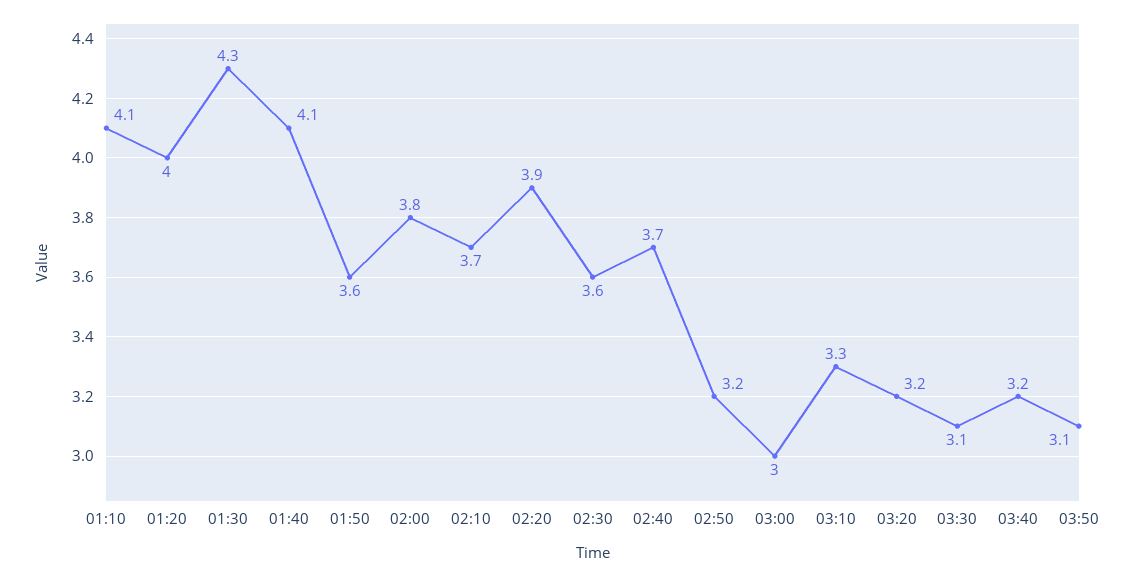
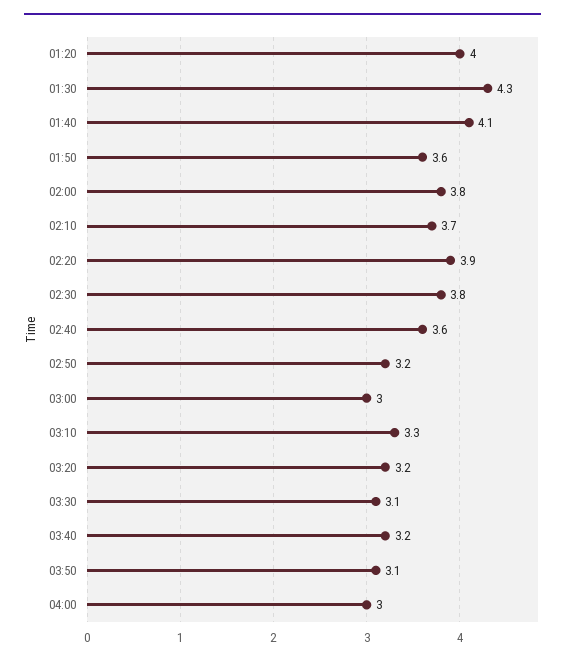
01:10: 4.1 -> none
02:30: 3.6 -> 3.8
02:40: 3.7 -> 3.6
04:00: none -> 3

